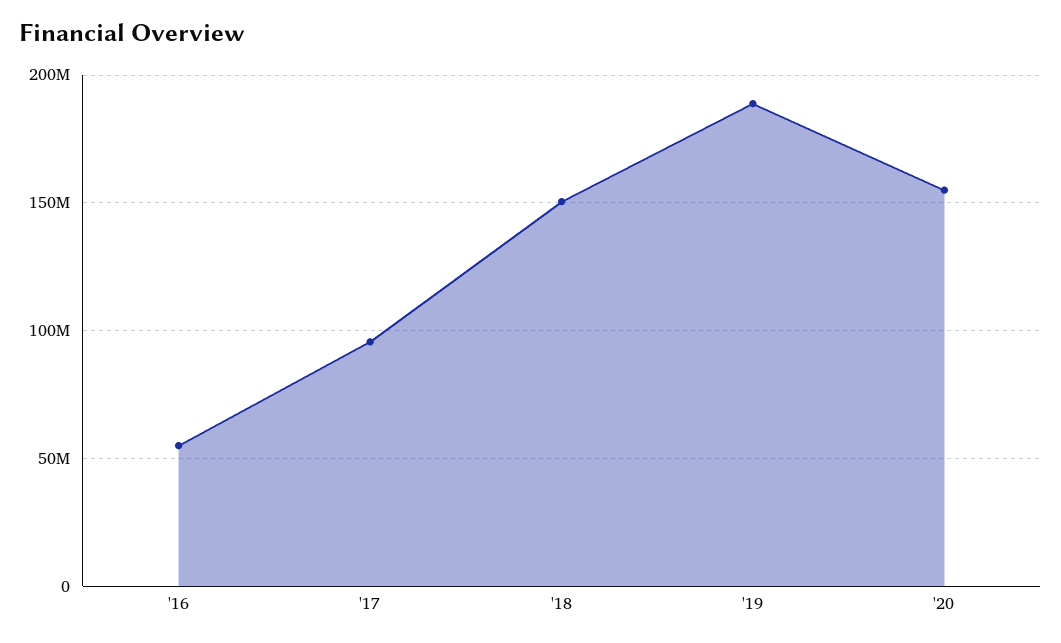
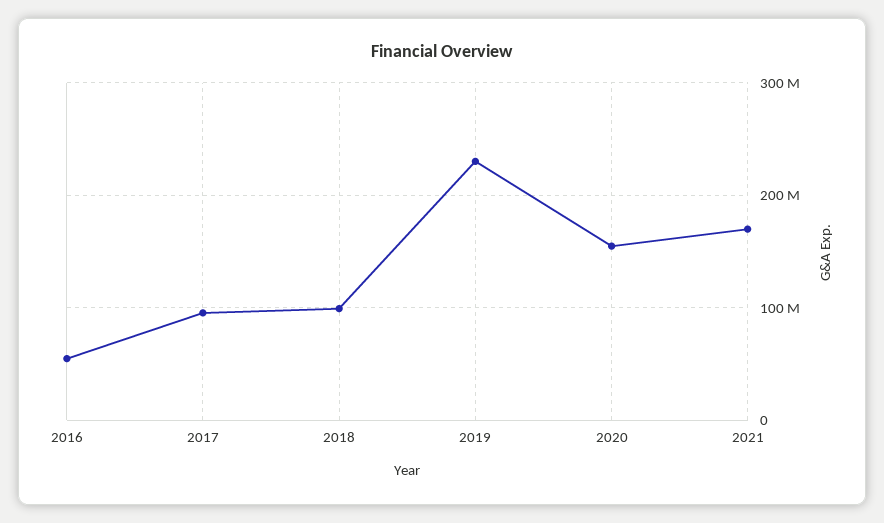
'18: 150000000 -> 100000000
'19: 190000000 -> 230000000
2021: none -> 170000000

